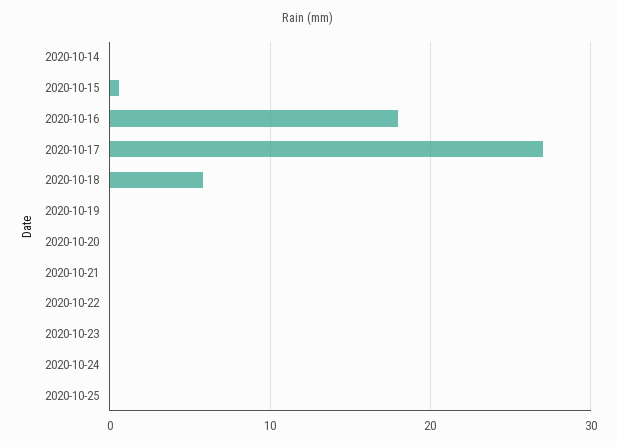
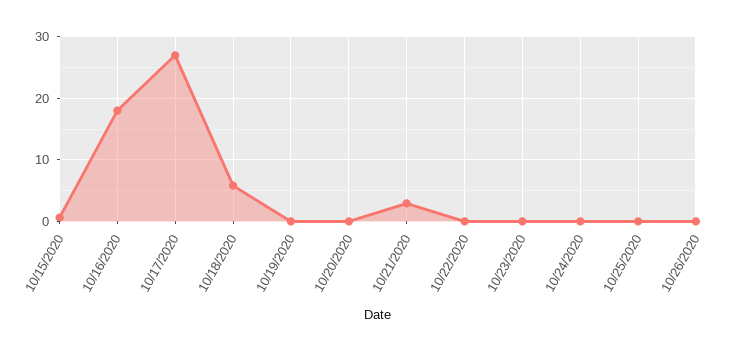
2020-10-14: 0 -> none
2020-10-21: 0 -> 3
10/26/2020: none -> 0

